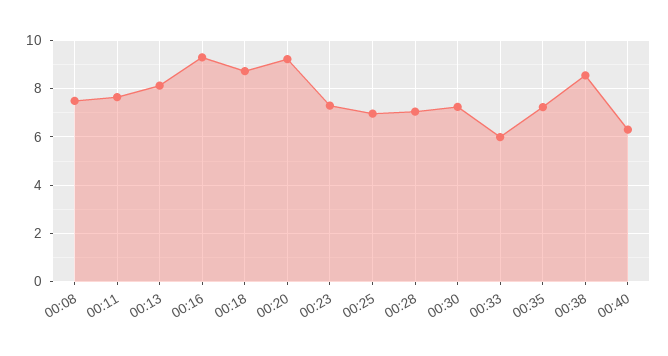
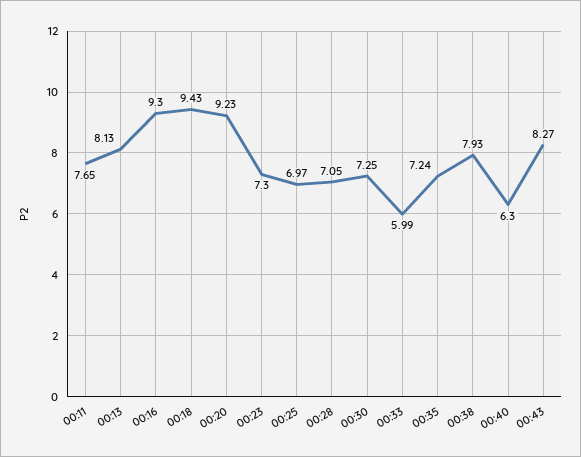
00:08: 7.5 -> none
00:18: 8.75 -> 9.43
00:38: 8.5 -> 7.93
00:43: none -> 8.27

